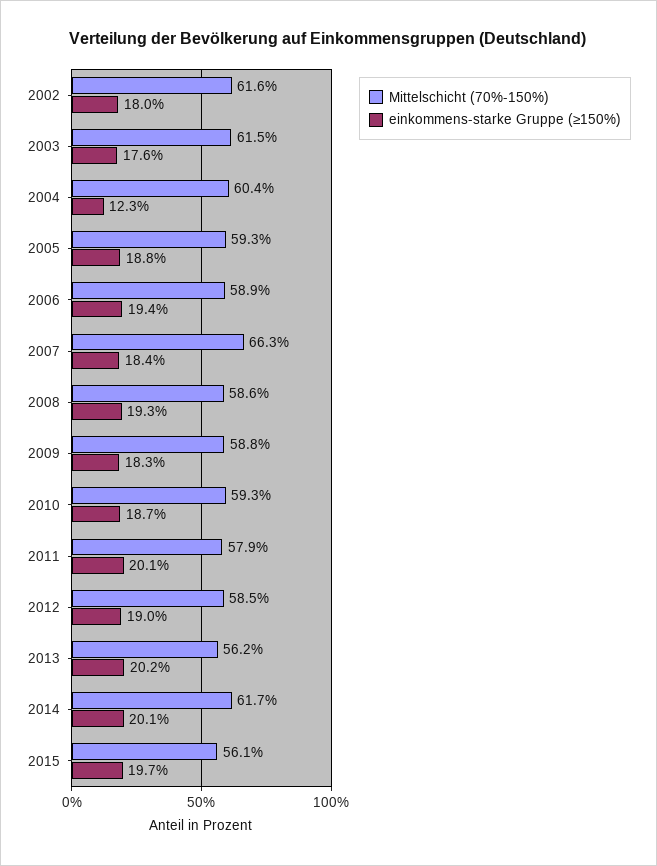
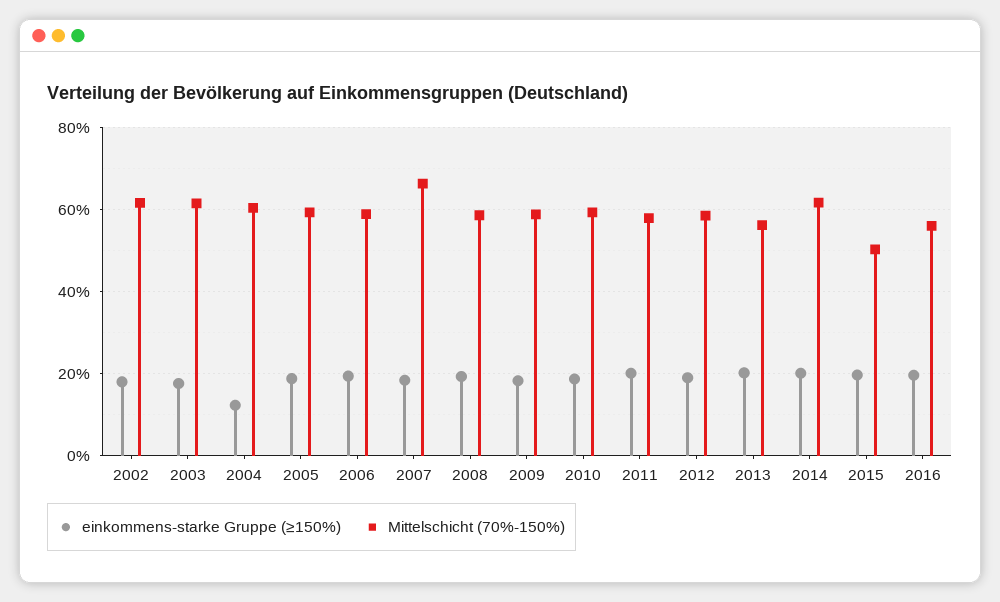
Mittelschicht (70%-150%), 2015: 56.1 -> 50
einkommens-starke Gruppe (≥150%), 2016: none -> 20
Mittelschicht (70%-150%), 2016: none -> 56

